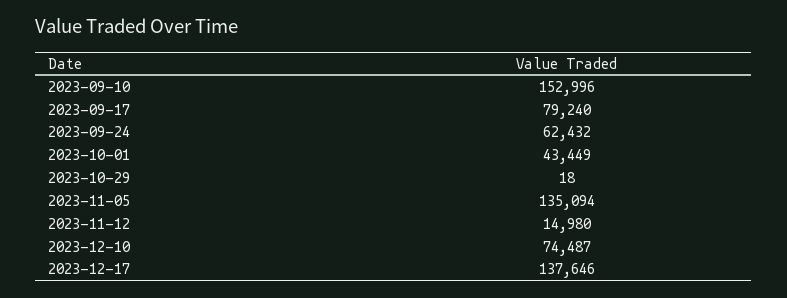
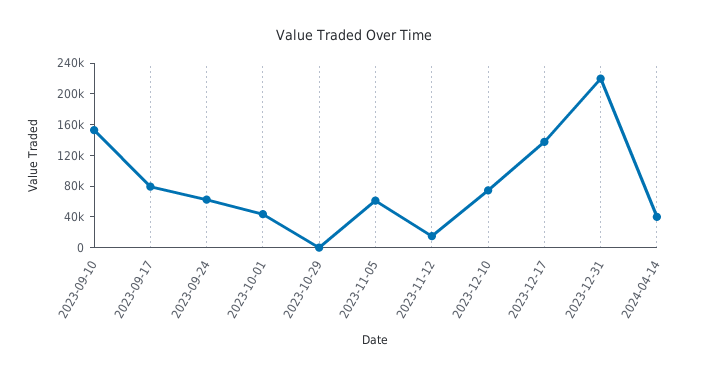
2023-11-05: 135094 -> 60000
2023-12-31: none -> 220000
2024-04-14: none -> 40000

